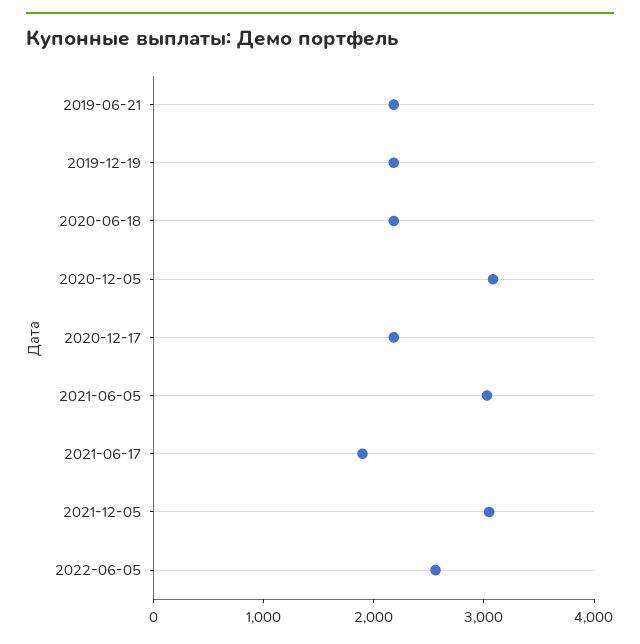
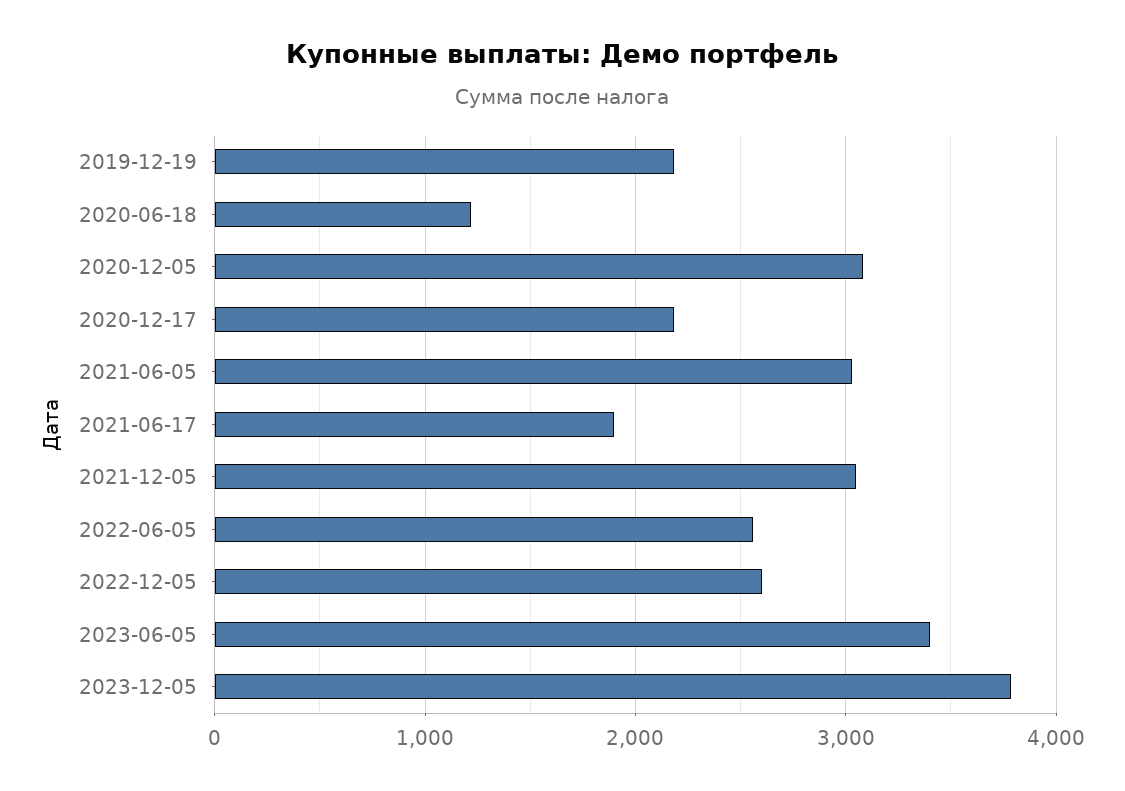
2019-06-21: 2200 -> none
2020-06-18: 2200 -> 1200
2022-12-05: none -> 2600
2023-06-05: none -> 3400
2023-12-05: none -> 3800

